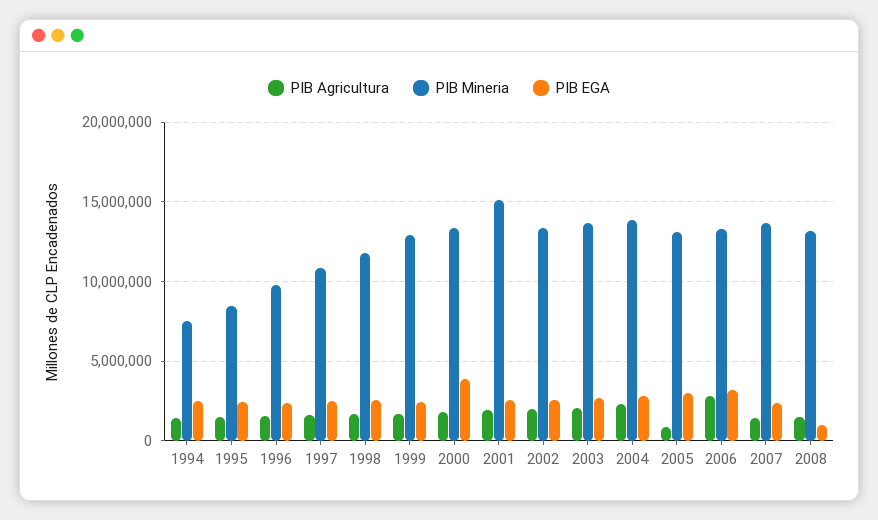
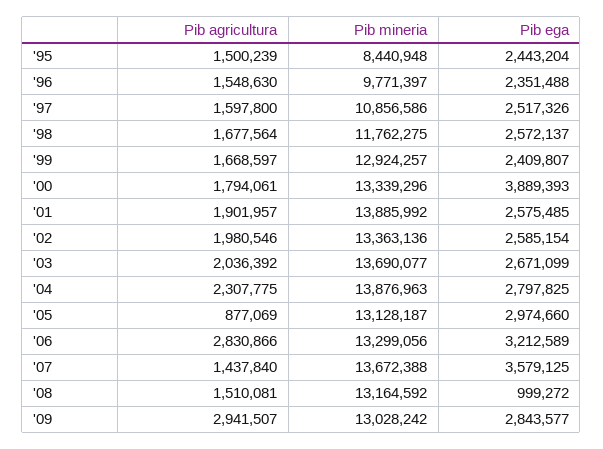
PIB Agricultura, 1994: 1500000 -> none
PIB Mineria, 1994: 7500000 -> none
PIB EGA, 1994: 2500000 -> none
PIB Mineria, 2001: 15000000 -> 13885992
PIB EGA, 2007: 2500000 -> 3579125
PIB Agricultura, '09: none -> 2941507
PIB Mineria, '09: none -> 13028242
PIB EGA, '09: none -> 2843577

